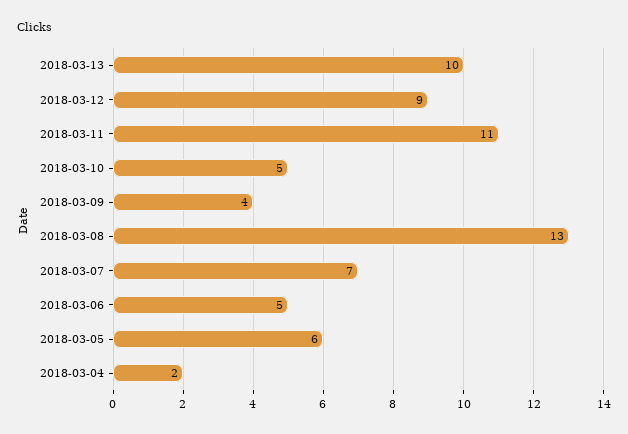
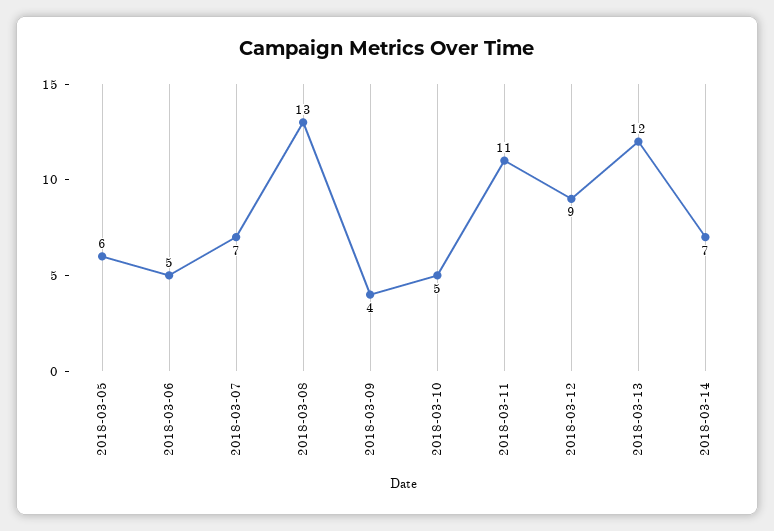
2018-03-13: 10 -> 12
2018-03-04: 2 -> none
2018-03-14: none -> 7

